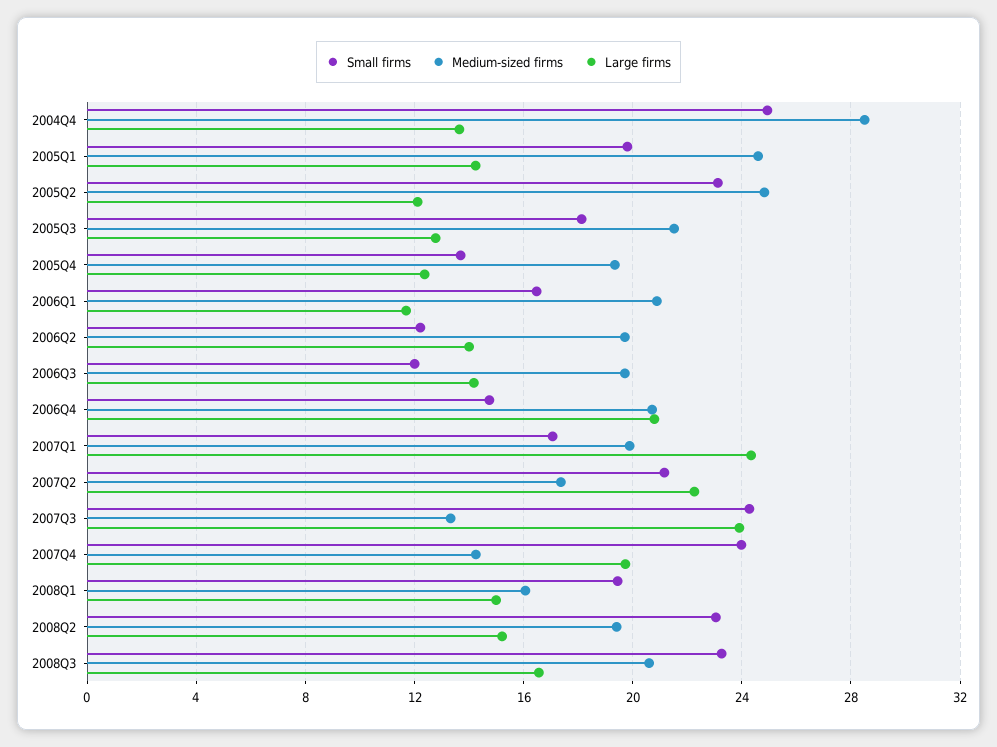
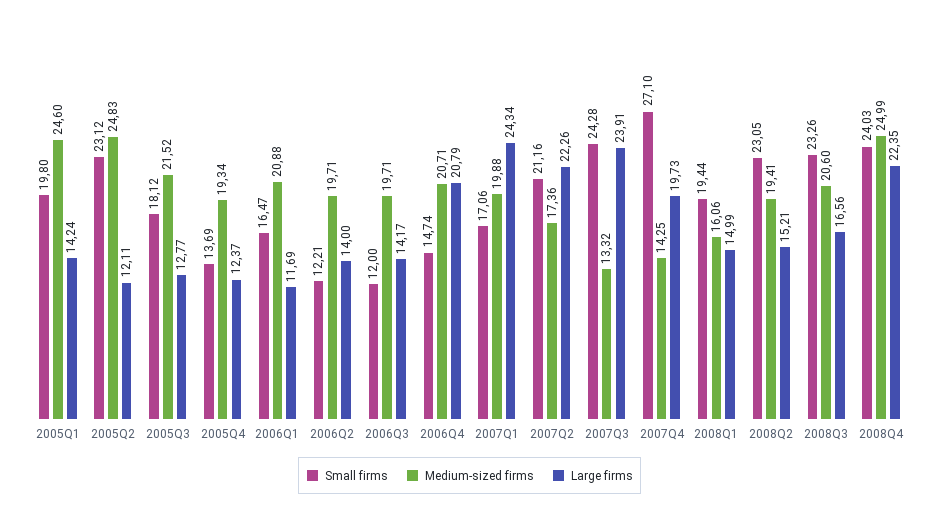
Small firms, 2004Q4: 25 -> none
Medium-sized firms, 2004Q4: 28.5 -> none
Large firms, 2004Q4: 13.5 -> none
Small firms, 2007Q4: 24 -> 27.1
Small firms, 2008Q4: none -> 24.03
Medium-sized firms, 2008Q4: none -> 24.99
Large firms, 2008Q4: none -> 22.35

